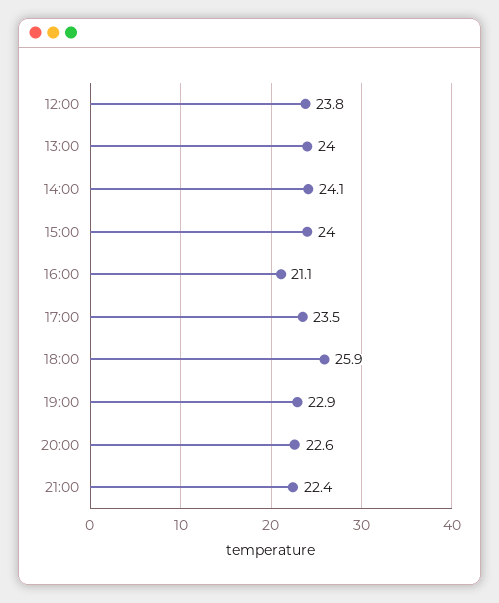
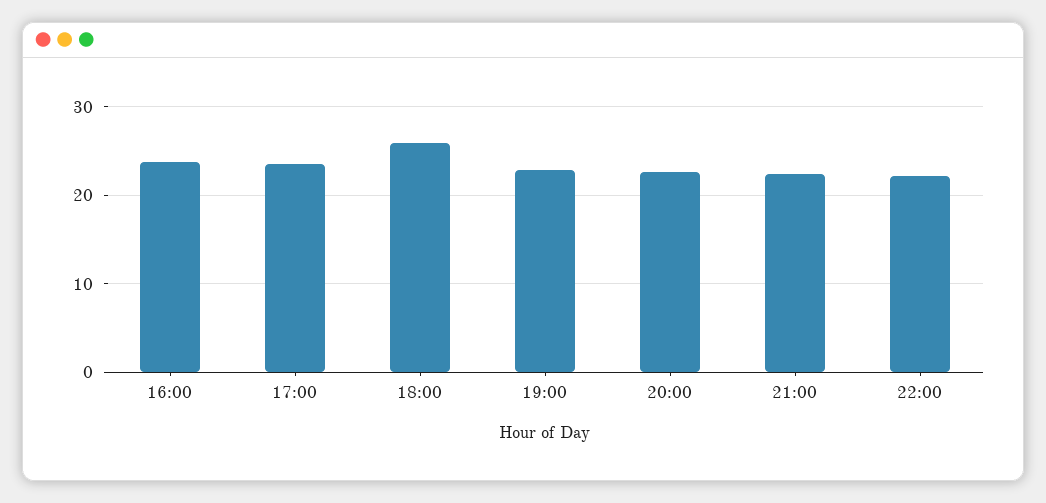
12:00: 23.8 -> none
13:00: 24 -> none
14:00: 24.1 -> none
15:00: 24 -> none
16:00: 21.1 -> 24
22:00: none -> 22

